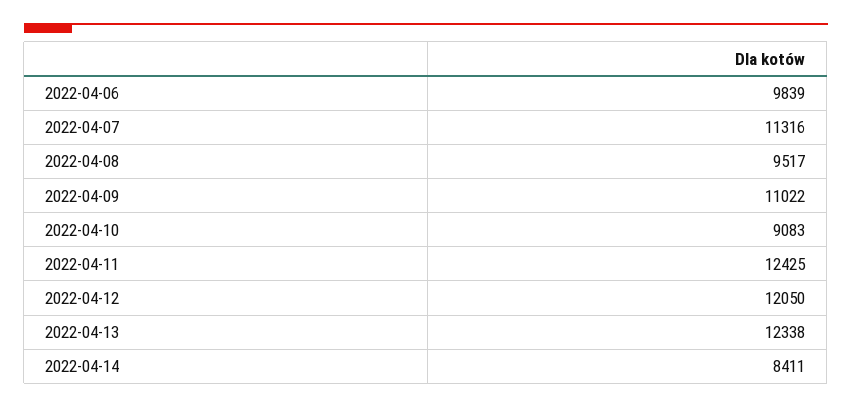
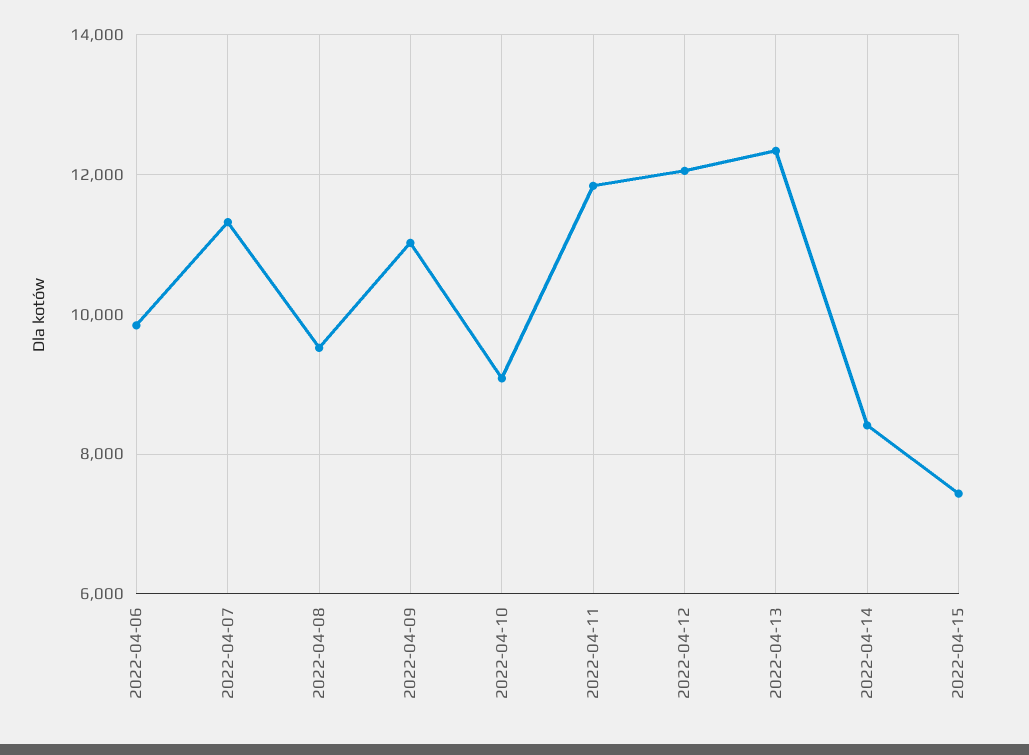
2022-04-11: 12425 -> 11800
2022-04-15: none -> 7400

